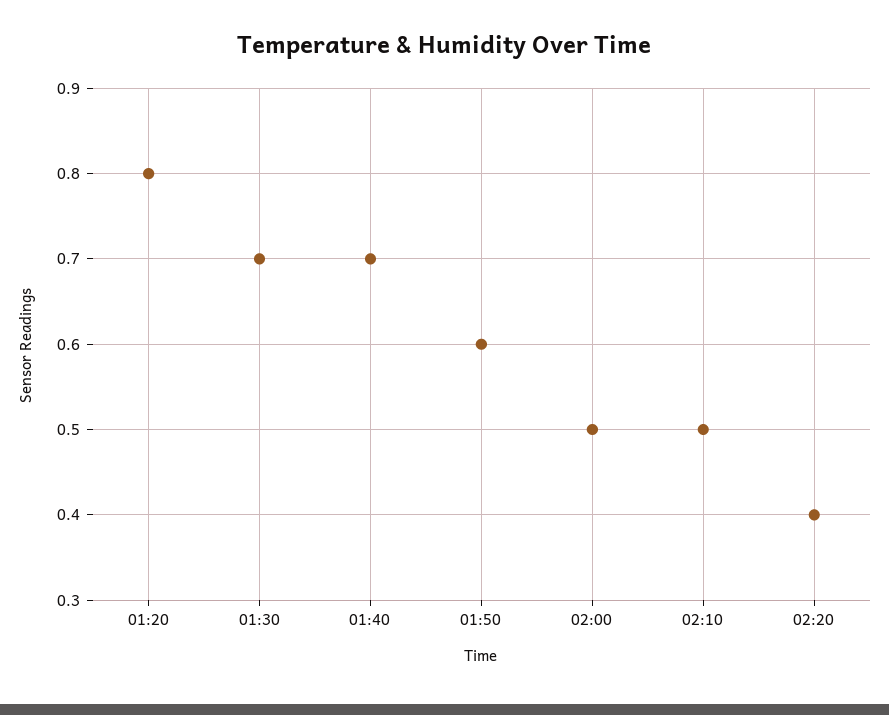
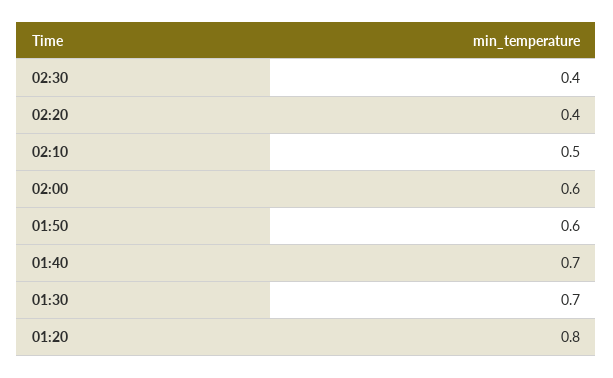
02:00: 0.5 -> 0.6
02:30: none -> 0.4

